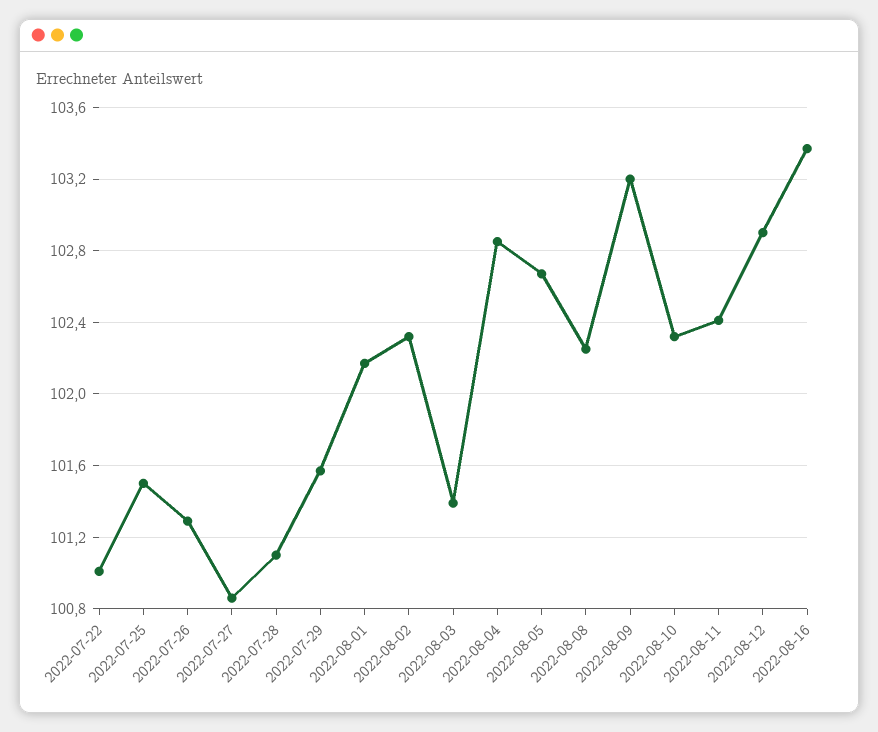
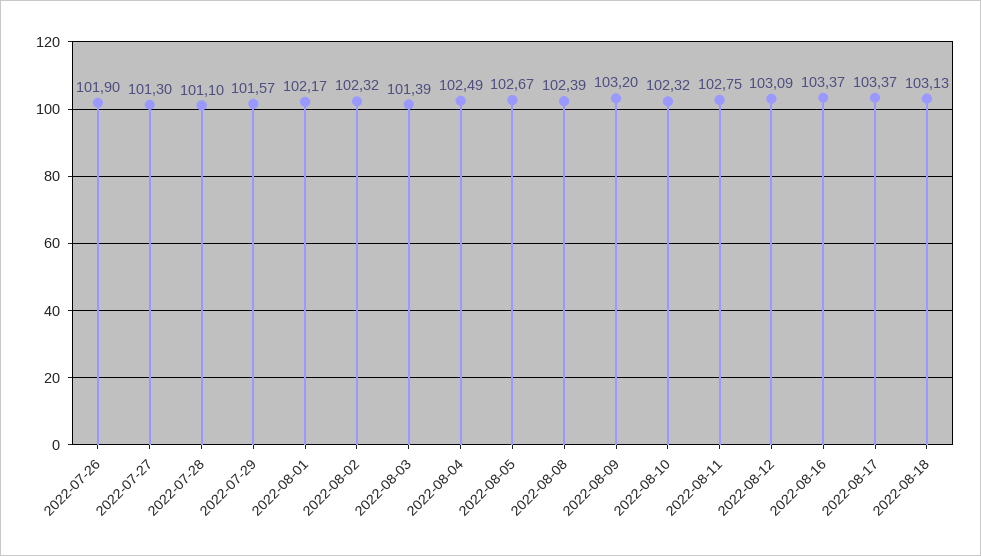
2022-07-22: 101 -> none
2022-07-25: 101.5 -> none
2022-07-26: 101.3 -> 101.9
2022-07-27: 100.85 -> 101.3
2022-08-04: 102.85 -> 102.49
2022-08-08: 102.25 -> 102.39
2022-08-11: 102.4 -> 102.75
2022-08-12: 102.9 -> 103.09
2022-08-17: none -> 103.37
2022-08-18: none -> 103.13

